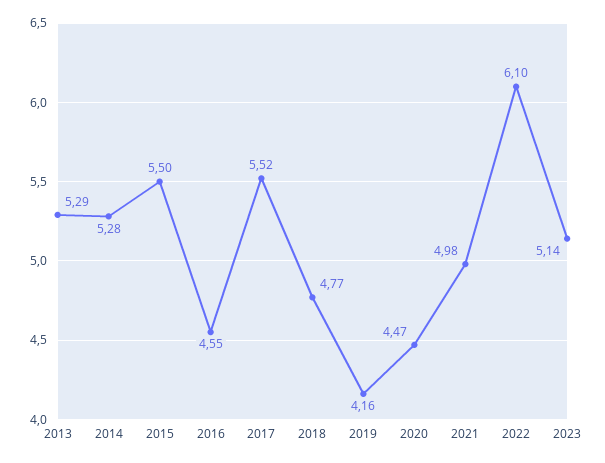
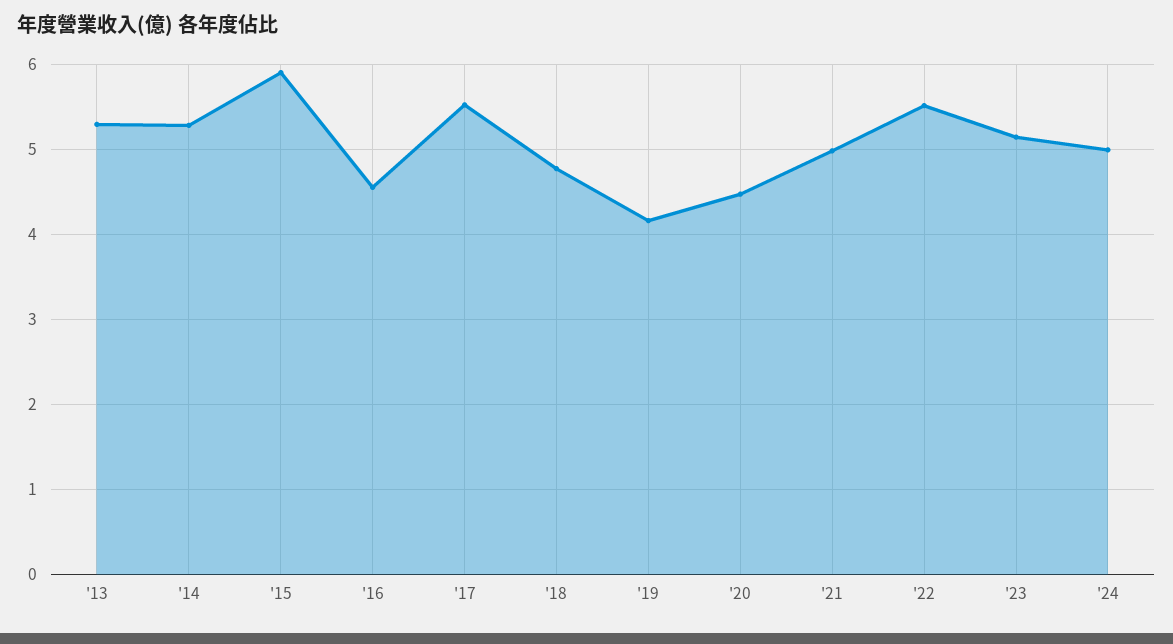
2015: 5.5 -> 5.9
2022: 6.1 -> 5.5
'24: none -> 5

